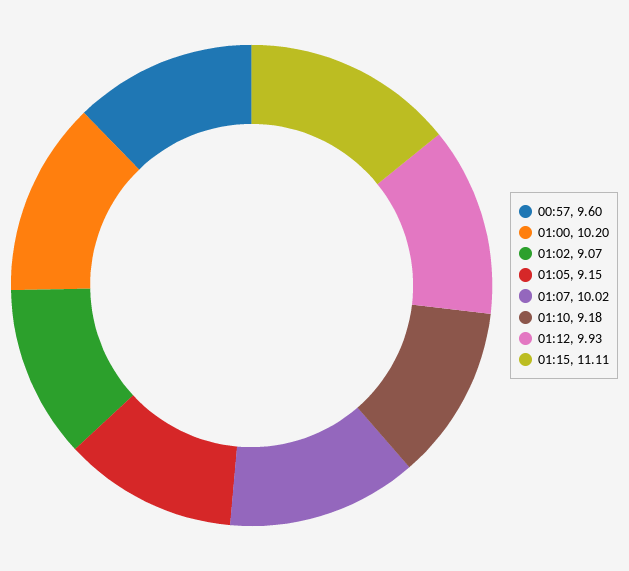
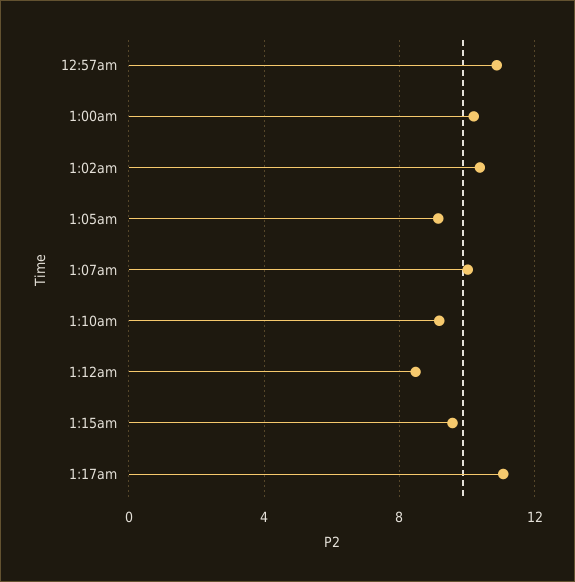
00:57: 9.6 -> 11
01:02: 9.07 -> 10.5
01:12: 9.93 -> 8.5
01:15: 11.11 -> 9.5
1:17am: none -> 11

